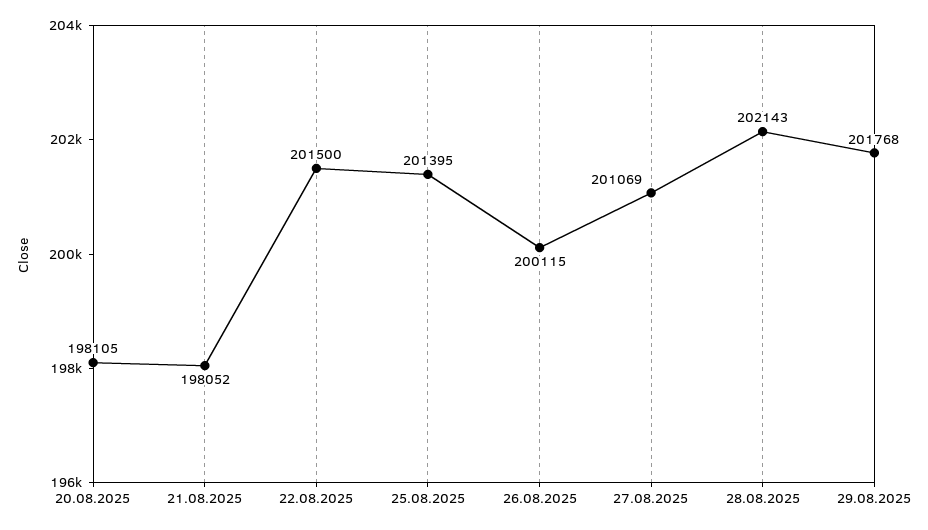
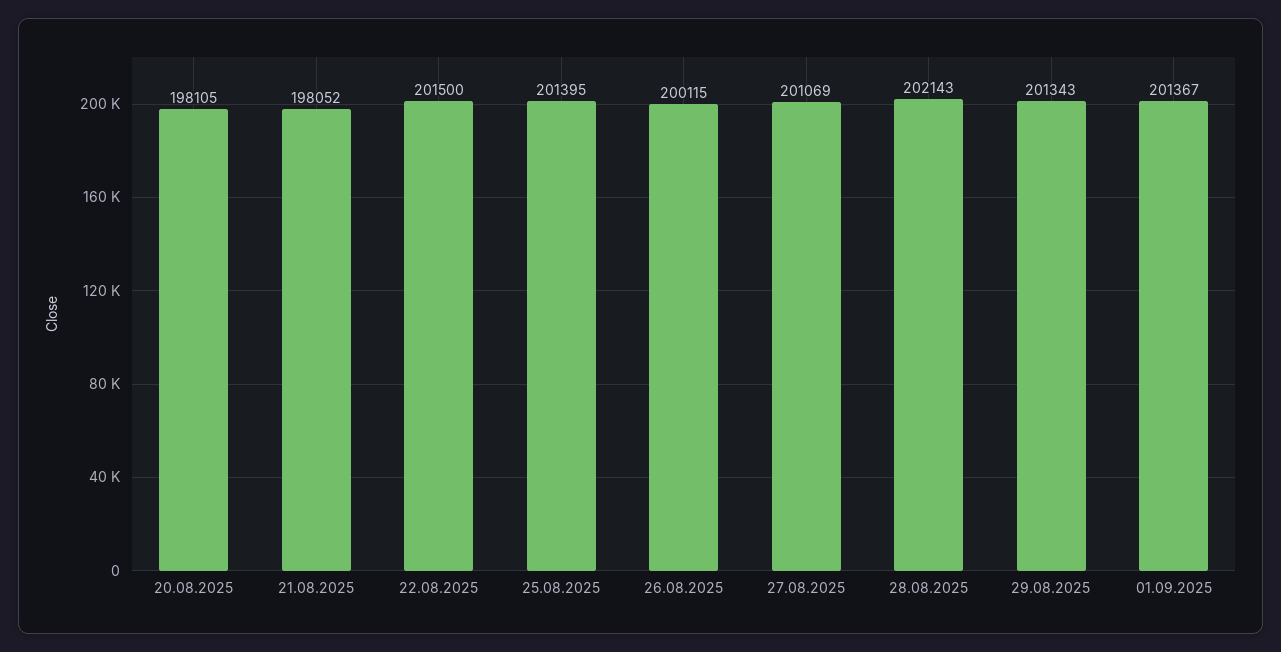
29.08.2025: 201768 -> 201343
01.09.2025: none -> 201367

